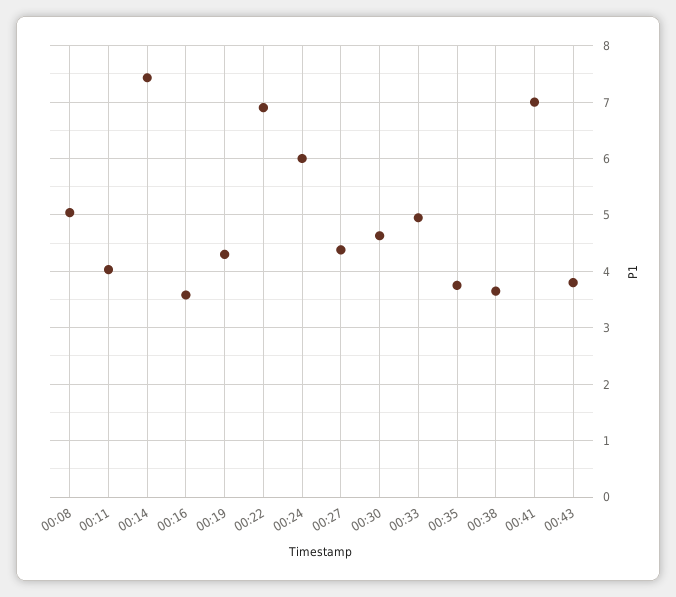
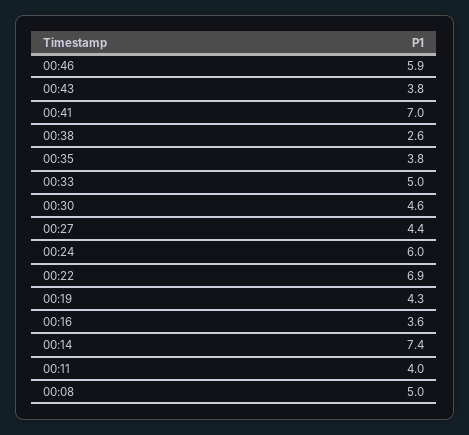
00:38: 3.6 -> 2.6
00:46: none -> 5.9

